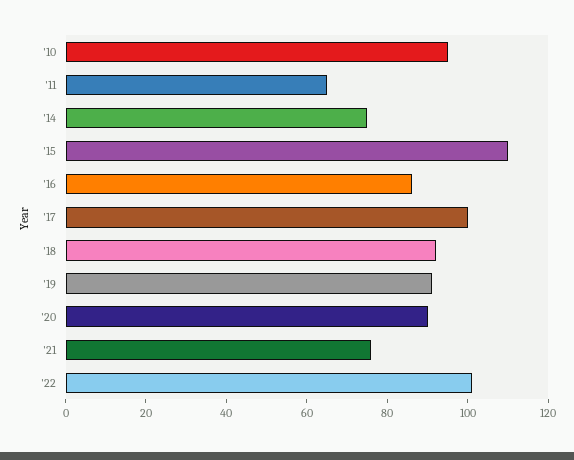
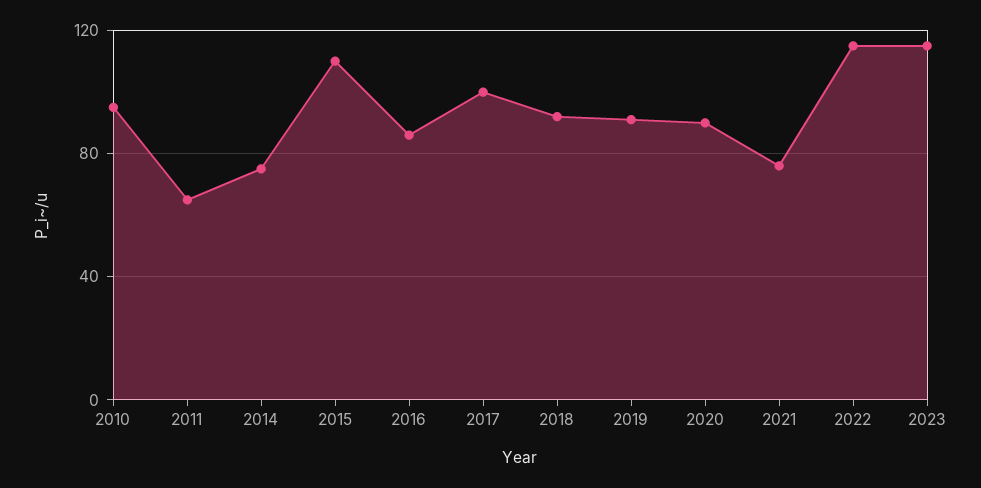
'22: 100 -> 115
2023: none -> 115

